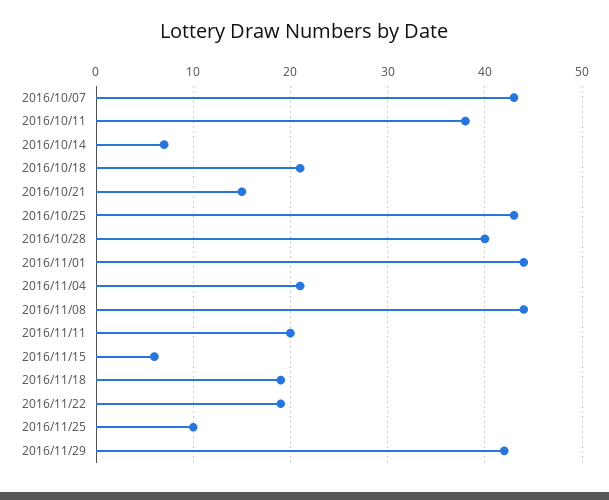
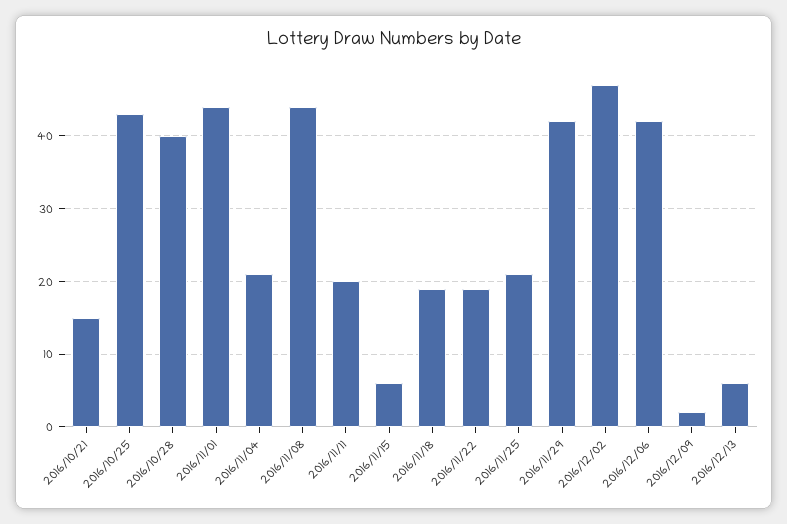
2016/10/07: 43 -> none
2016/10/11: 38 -> none
2016/10/14: 7 -> none
2016/10/18: 21 -> none
2016/11/25: 10 -> 21
2016/12/02: none -> 47
2016/12/06: none -> 42
2016/12/09: none -> 2
2016/12/13: none -> 6

